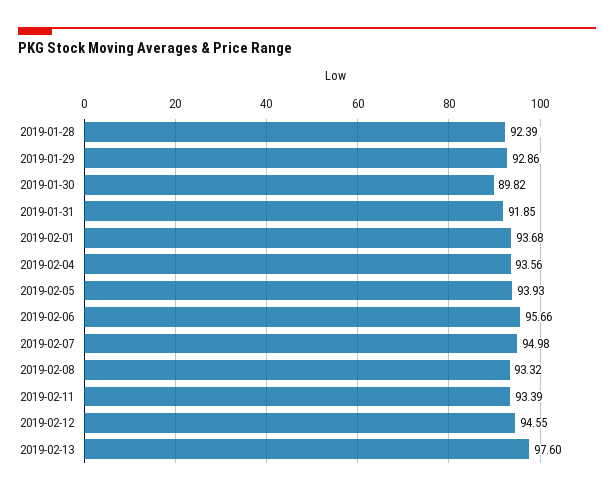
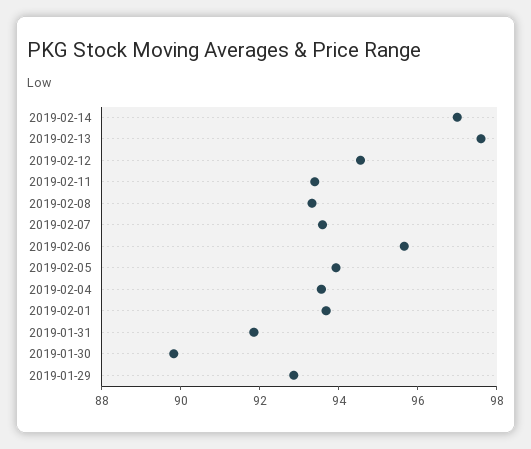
2019-01-28: 92.39 -> none
2019-02-07: 94.98 -> 93.5
2019-02-14: none -> 97

